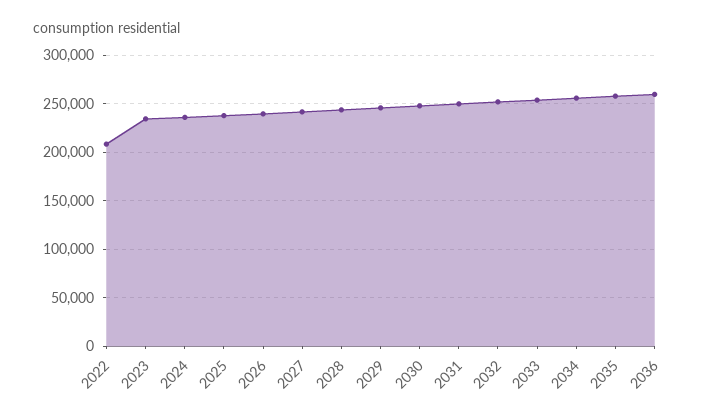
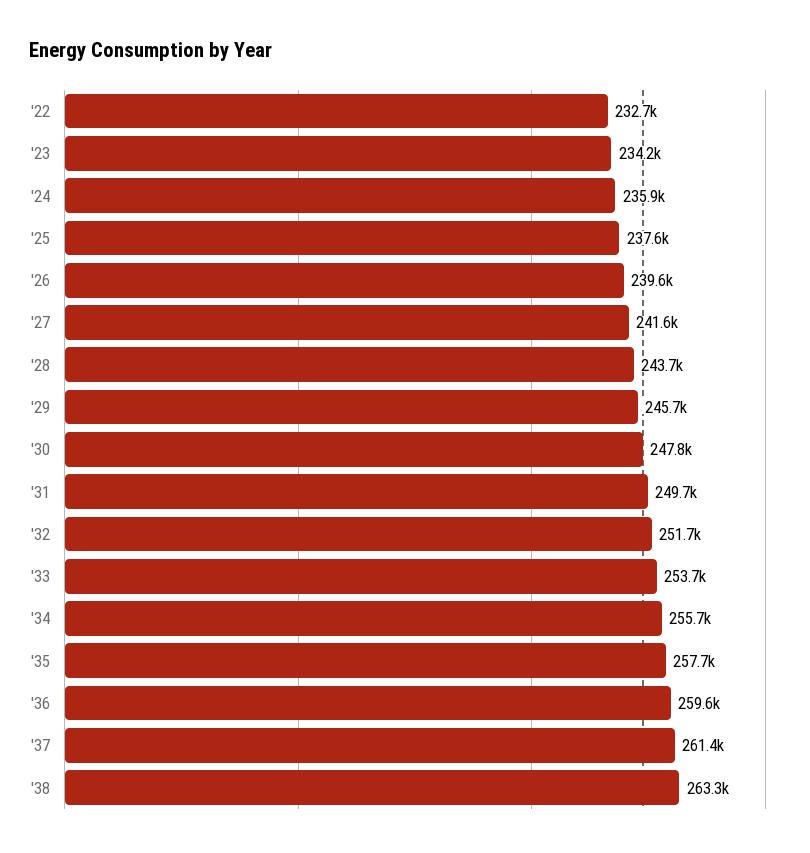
2022: 210000 -> 232700
'37: none -> 261400
'38: none -> 263300

